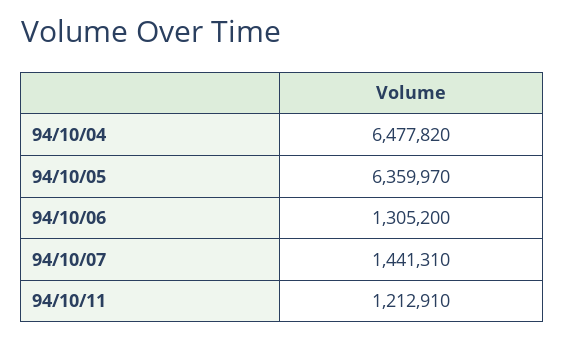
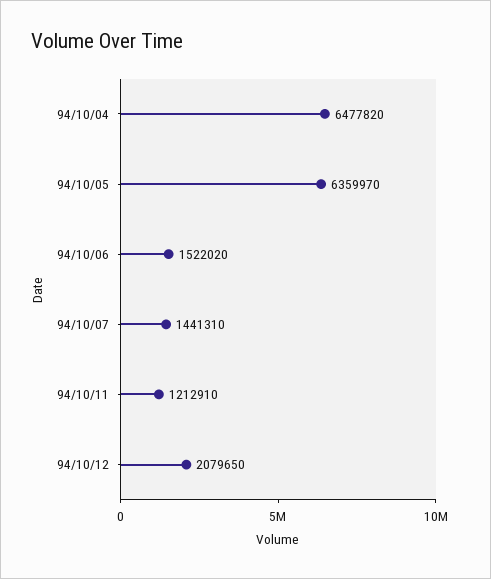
94/10/06: 1305200 -> 1522020
94/10/12: none -> 2079650

